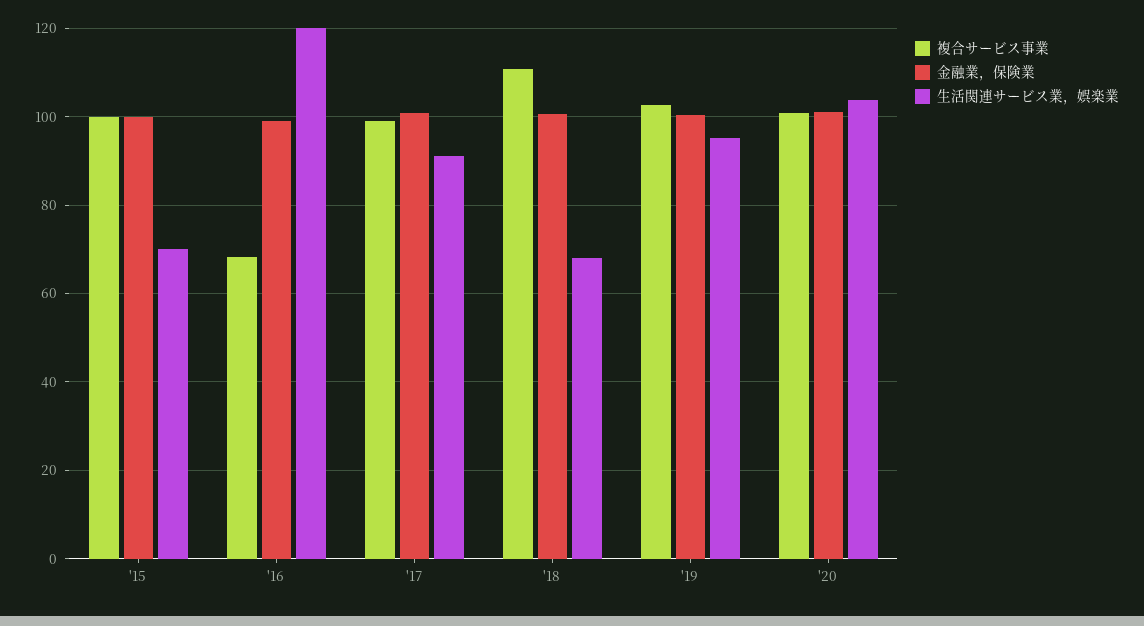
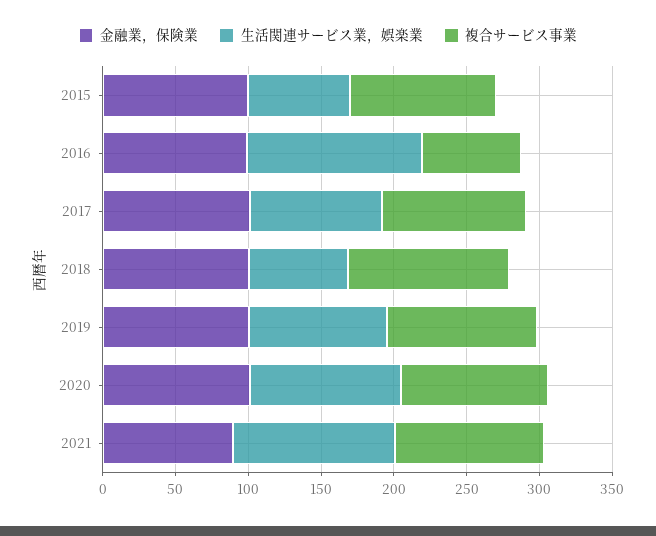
金融業，保険業, 2021: none -> 90
生活関連サービス業，娯楽業, 2021: none -> 110
複合サービス事業, 2021: none -> 100

